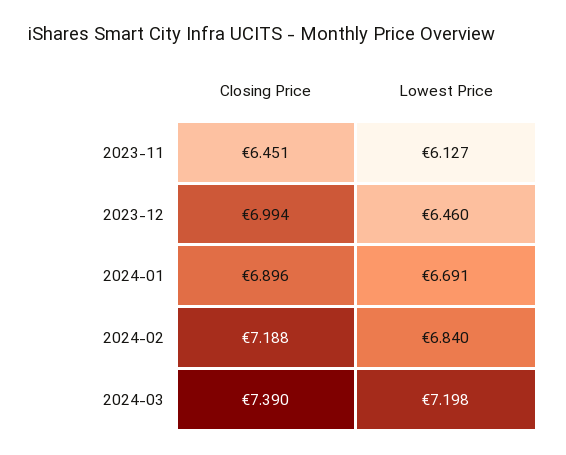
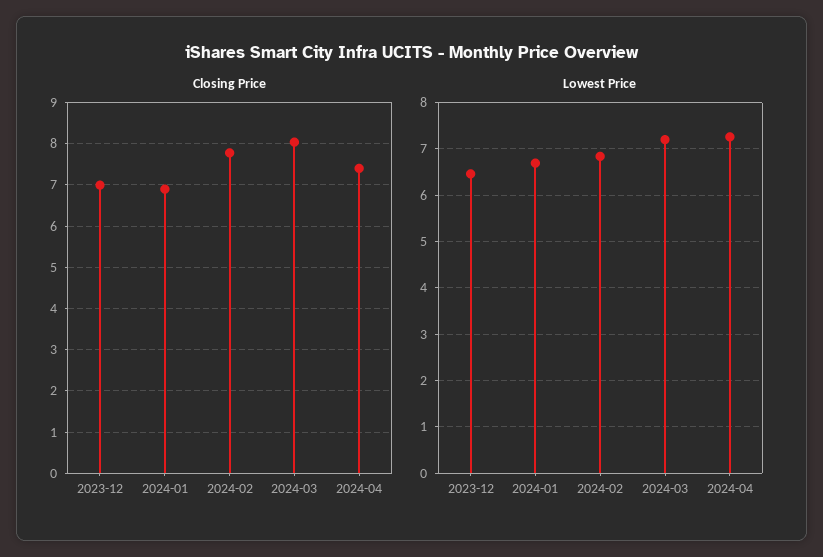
Closing Price, 2023-11: 6.451 -> none
Lowest Price, 2023-11: 6.127 -> none
Closing Price, 2024-02: 7.188 -> 7.8
Closing Price, 2024-03: 7.39 -> 8
Closing Price, 2024-04: none -> 7.4
Lowest Price, 2024-04: none -> 7.2

